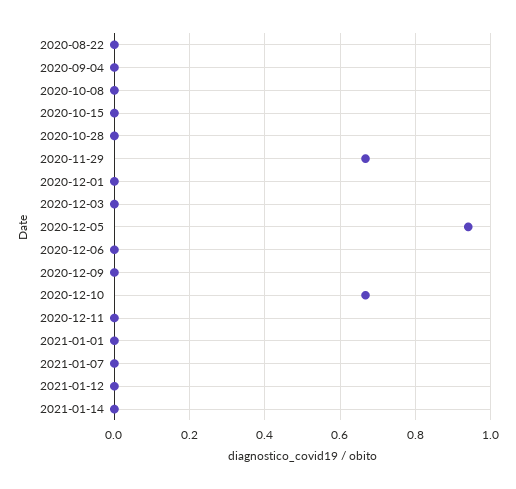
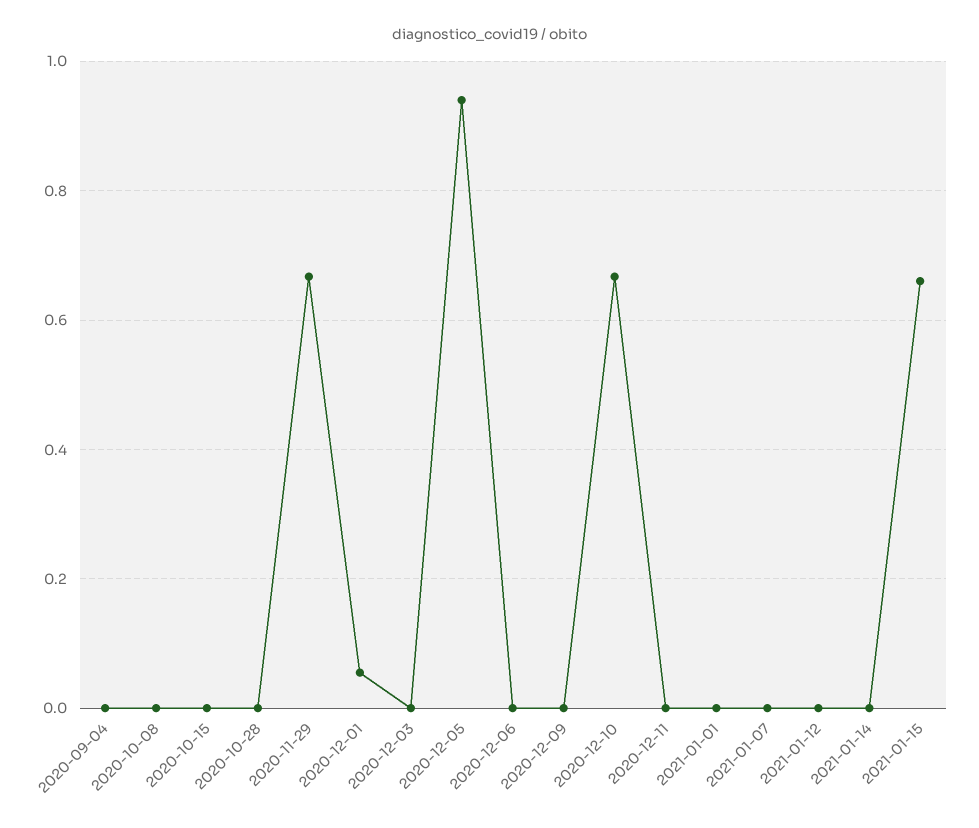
2020-08-22: 0 -> none
2020-12-01: 0 -> 0.06
2021-01-15: none -> 0.66

